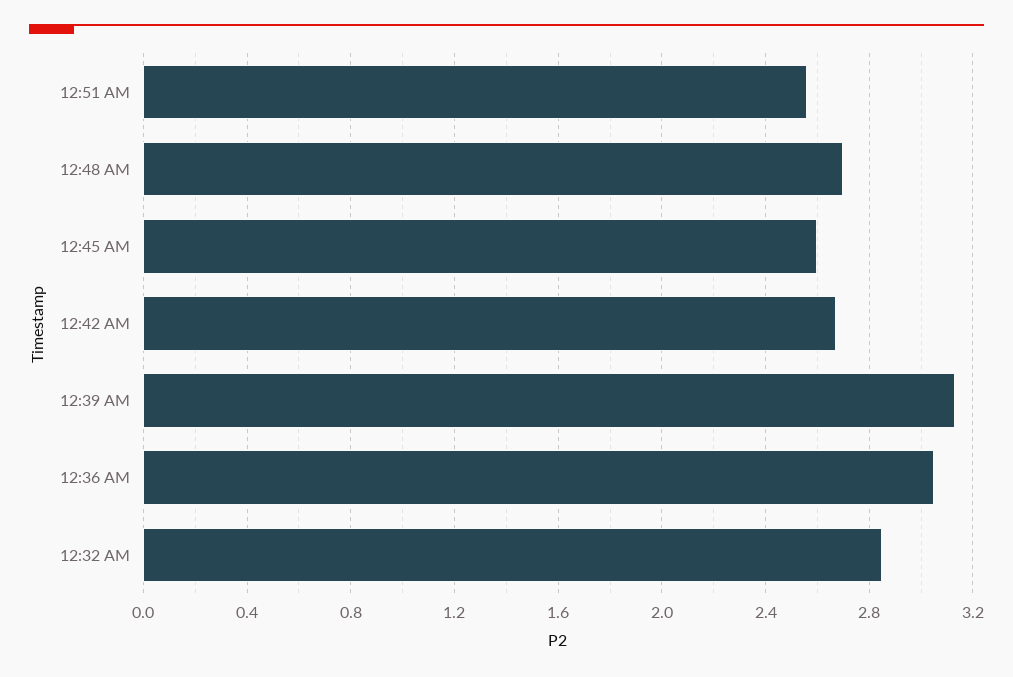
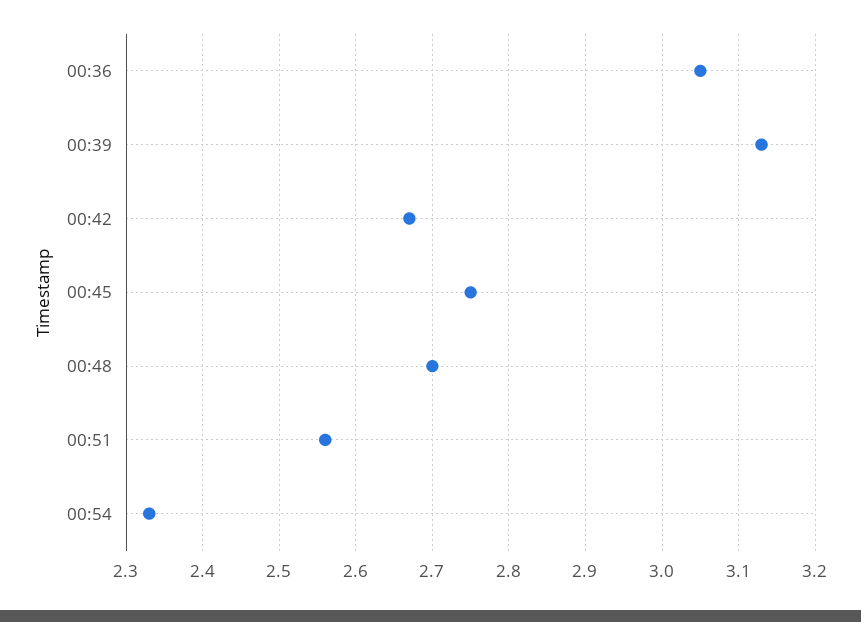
12:45 AM: 2.6 -> 2.75
12:32 AM: 2.85 -> none
00:54: none -> 2.33

